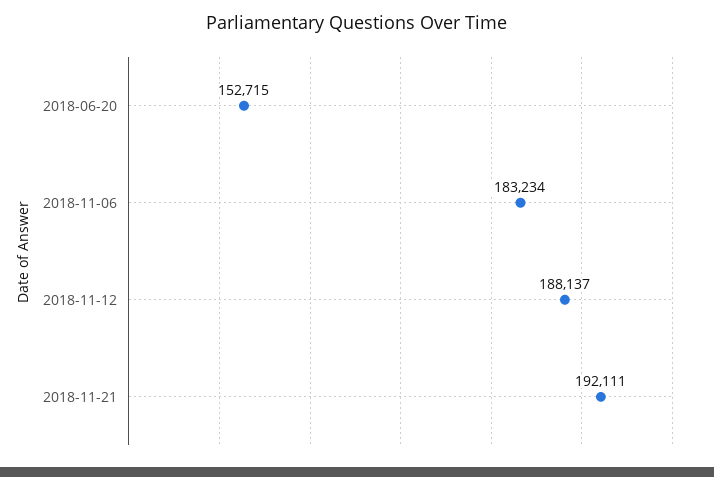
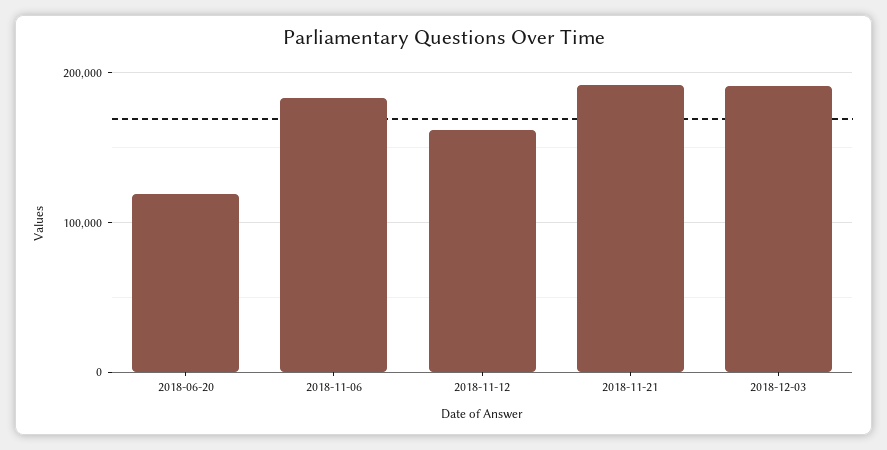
2018-06-20: 152715 -> 120000
2018-11-12: 188137 -> 160000
2018-12-03: none -> 190000

